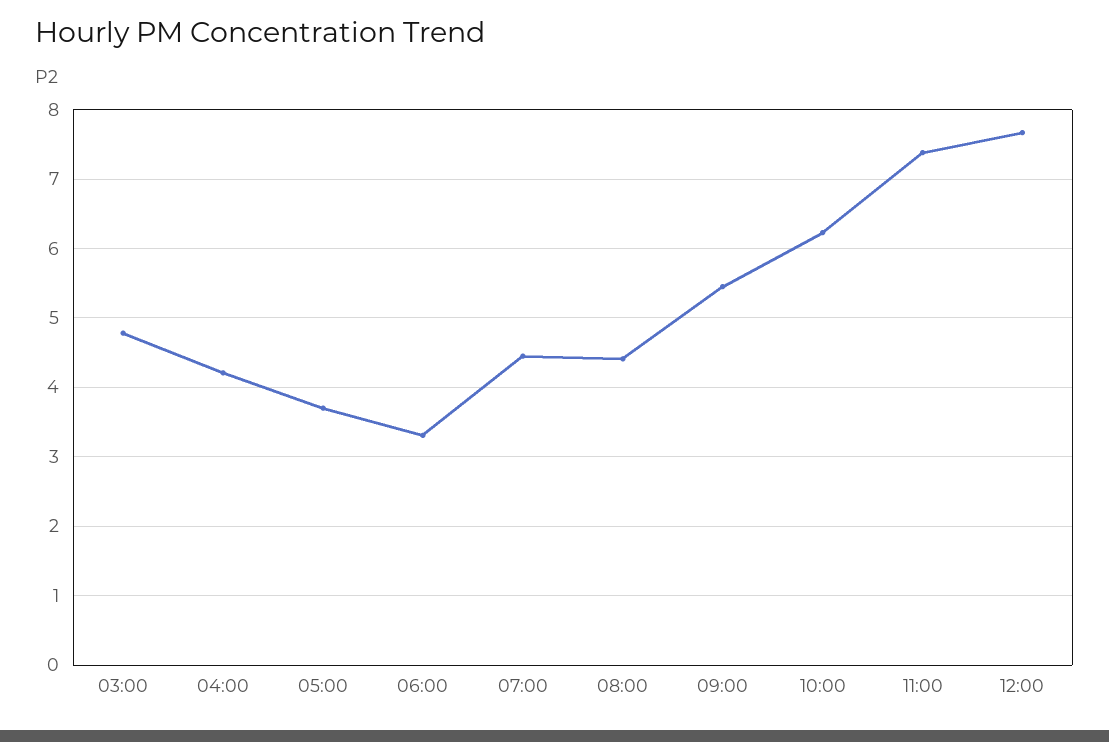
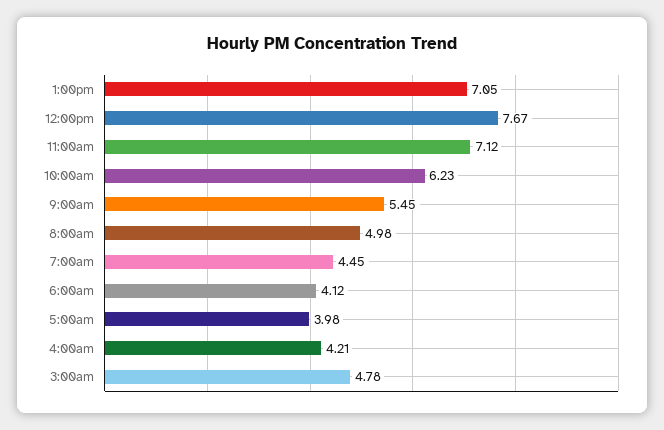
05:00: 3.7 -> 3.98
06:00: 3.3 -> 4.12
08:00: 4.4 -> 4.98
11:00: 7.4 -> 7.12
1:00pm: none -> 7.05

